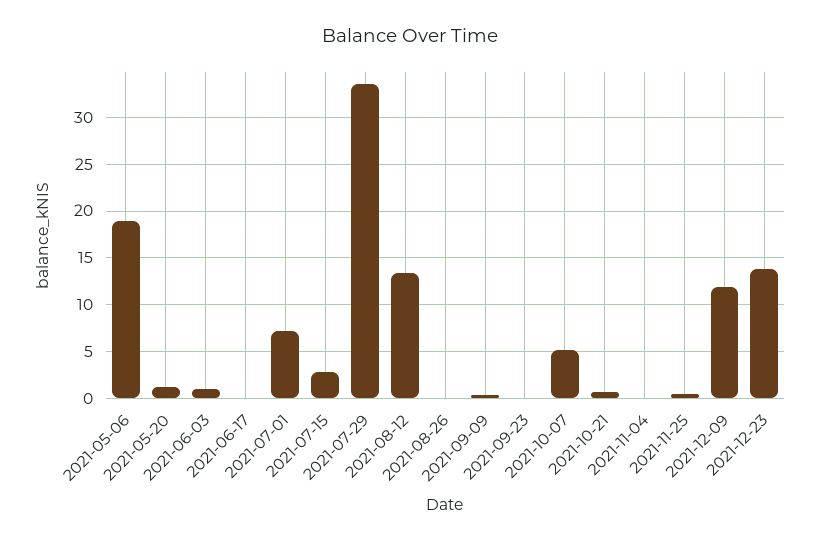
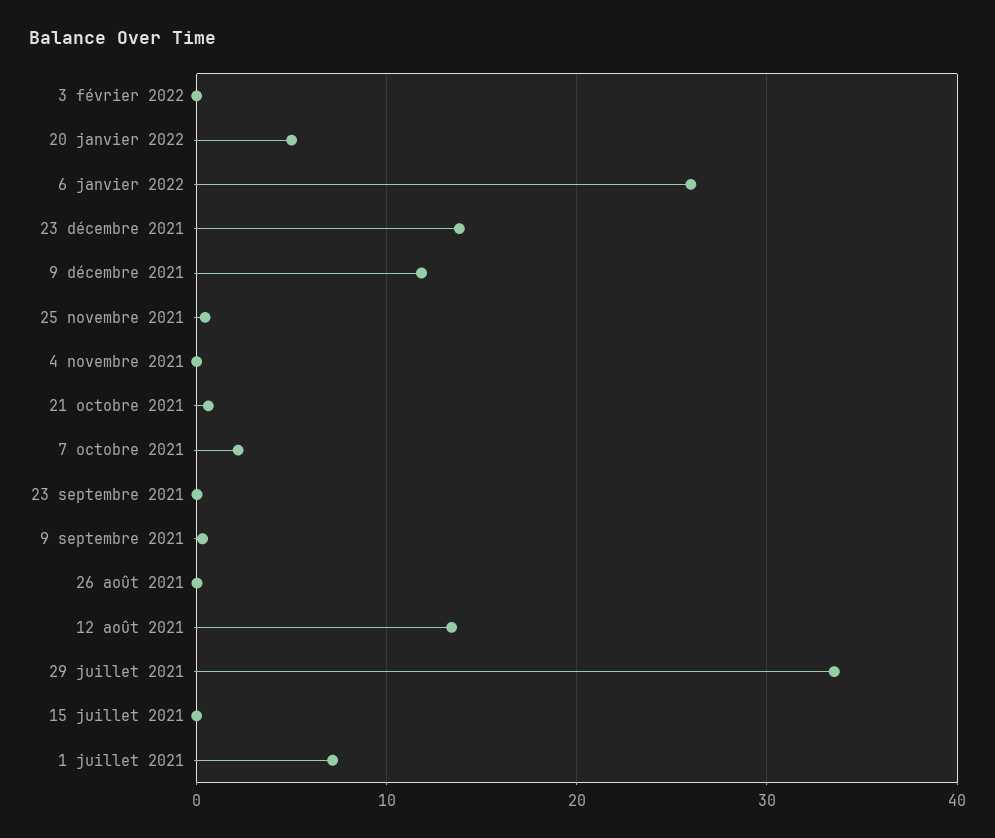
2021-05-06: 19 -> none
2021-05-20: 1 -> none
2021-06-03: 1 -> none
2021-06-17: 0 -> none
2021-07-15: 3 -> 0
2021-10-07: 5 -> 2
3 février 2022: none -> 0
20 janvier 2022: none -> 5
6 janvier 2022: none -> 26

